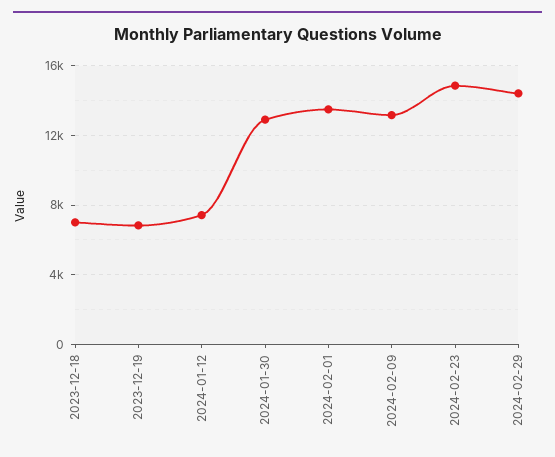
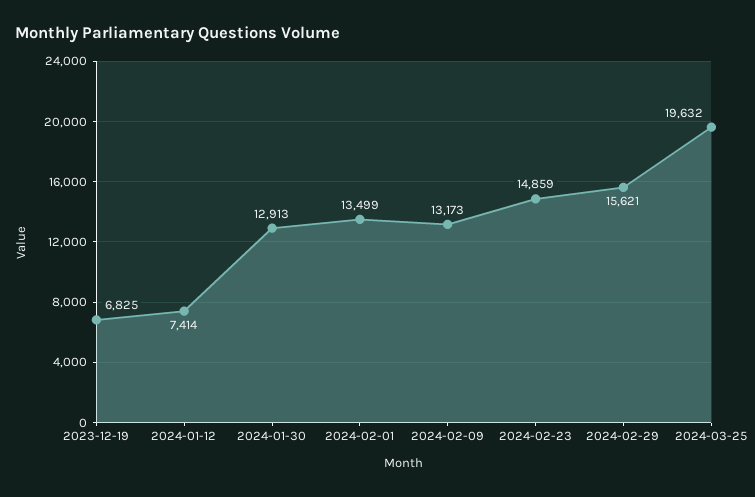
2023-12-18: 7000 -> none
2024-02-29: 14500 -> 15621
2024-03-25: none -> 19632

